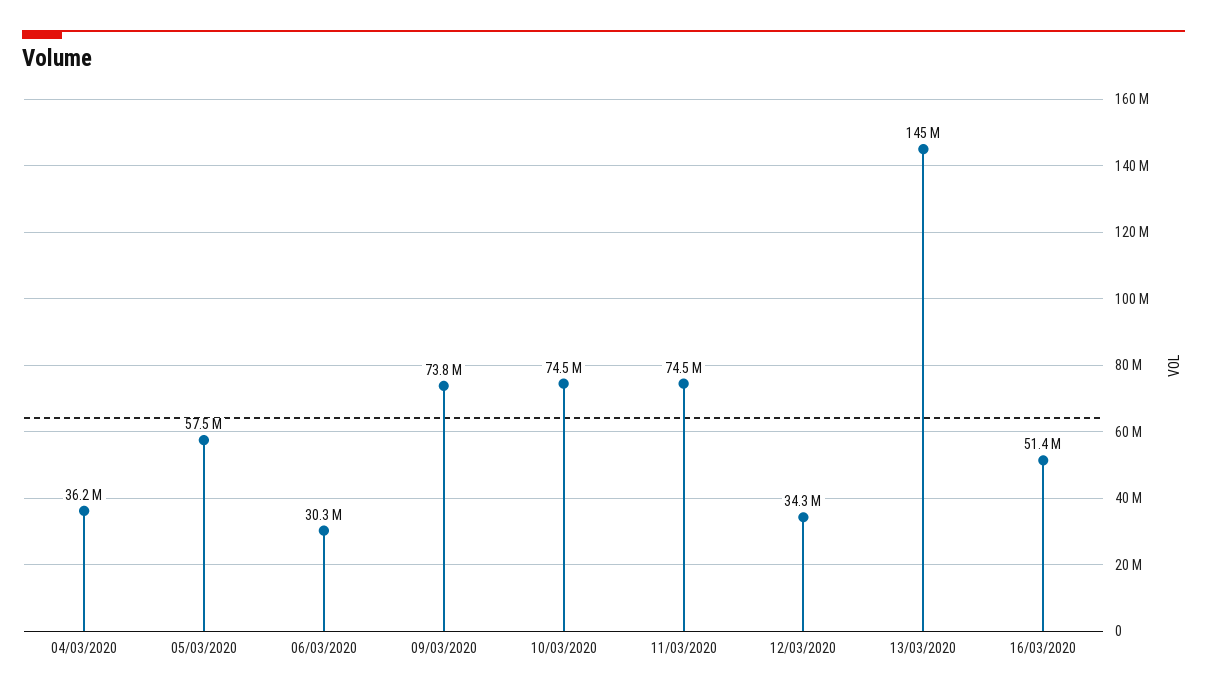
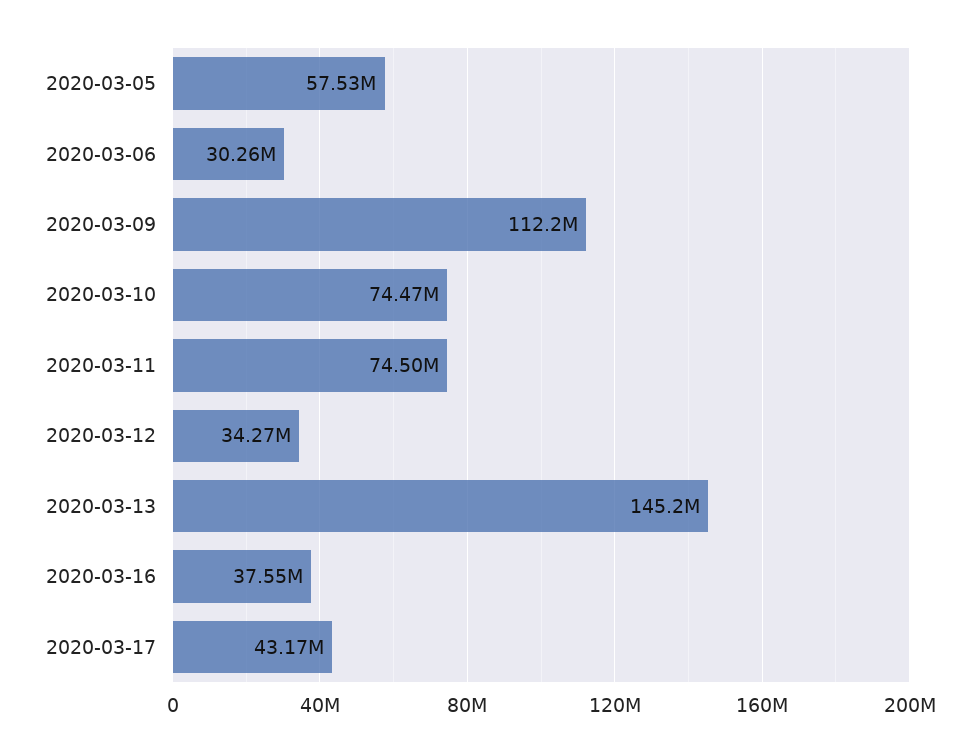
04/03/2020: 36200000 -> none
09/03/2020: 73800000 -> 112200000
16/03/2020: 51400000 -> 37550000
2020-03-17: none -> 43170000

